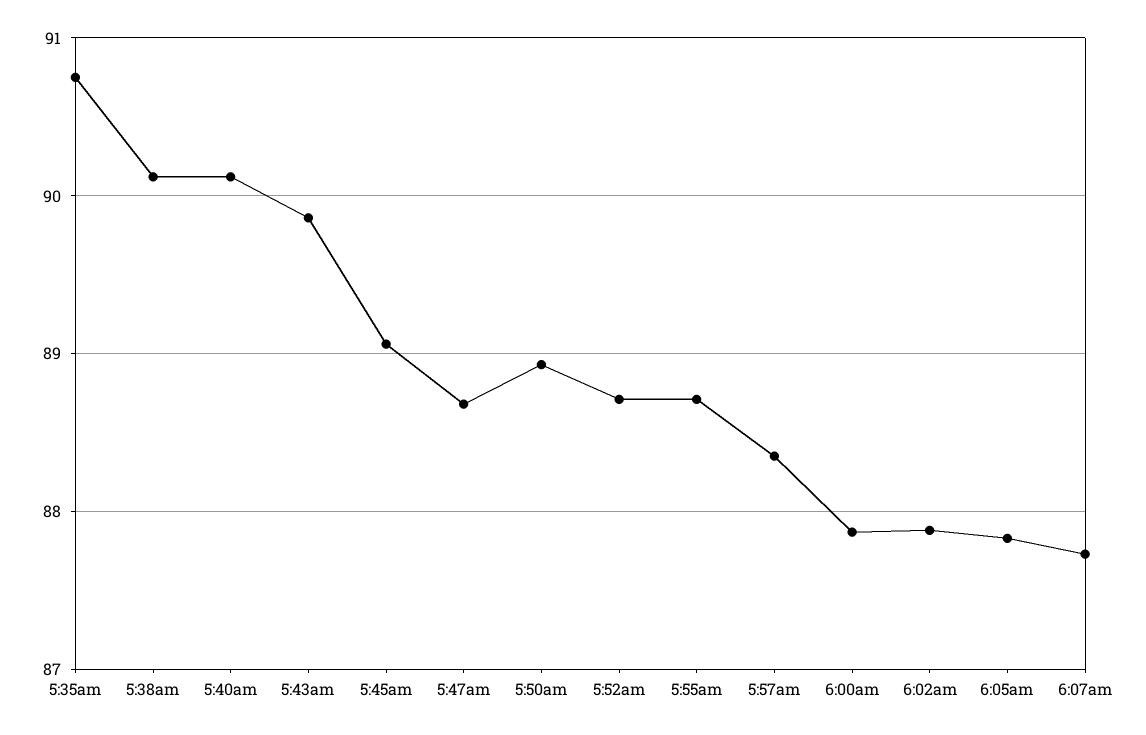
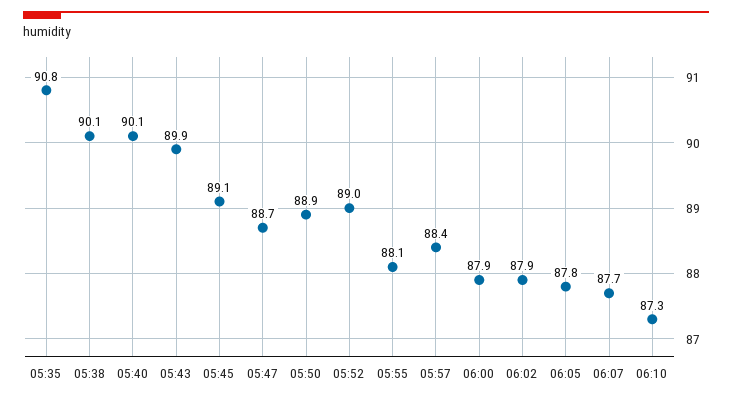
5:52am: 88.7 -> 89
5:55am: 88.7 -> 88.1
06:10: none -> 87.3

